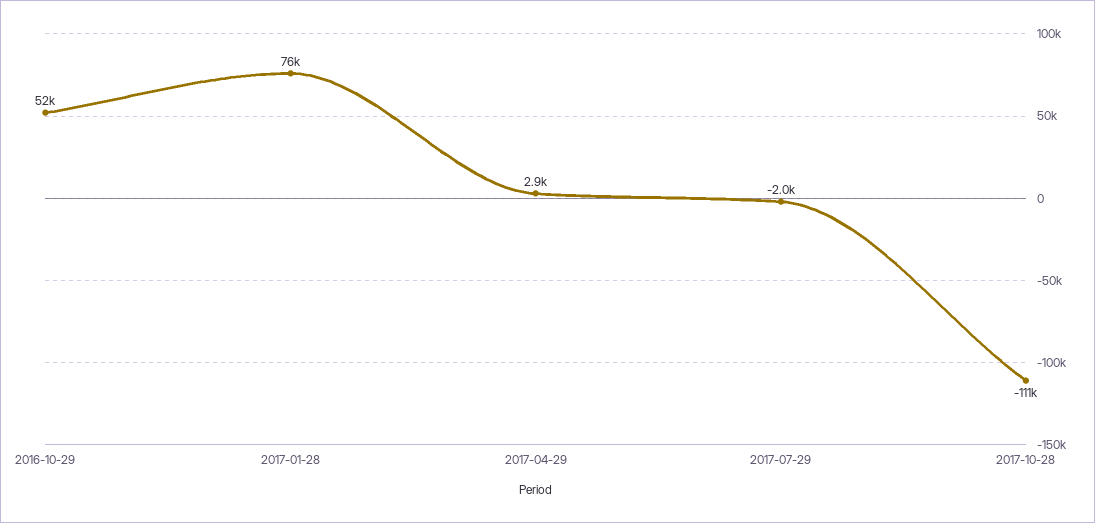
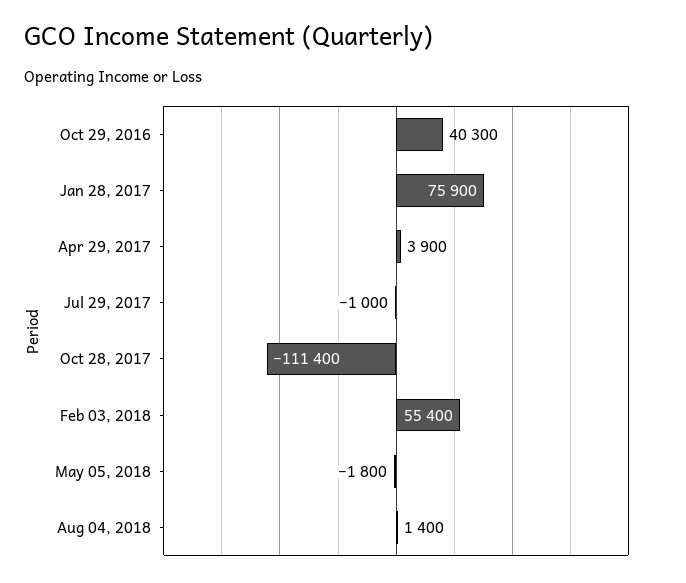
2016-10-29: 52000 -> 40300
2017-04-29: 2900 -> 3900
2017-07-29: -2000 -> -1000
Feb 03, 2018: none -> 55400
May 05, 2018: none -> -1800
Aug 04, 2018: none -> 1400

